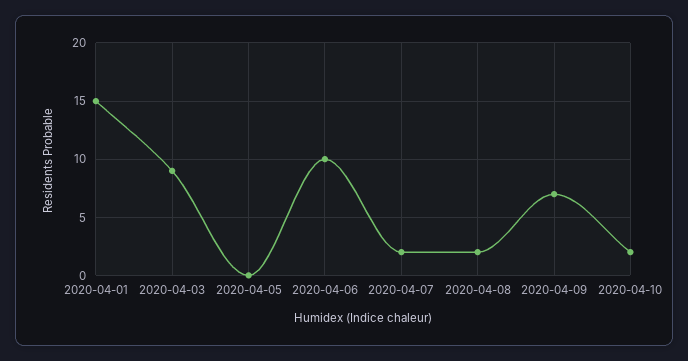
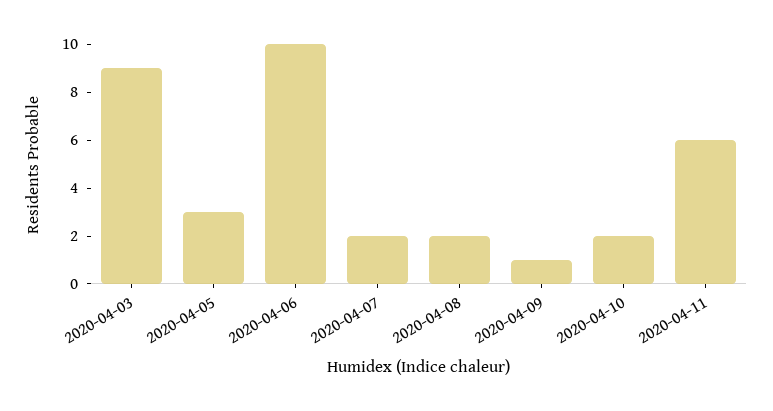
2020-04-01: 15 -> none
2020-04-05: 0 -> 3
2020-04-09: 7 -> 1
2020-04-11: none -> 6

